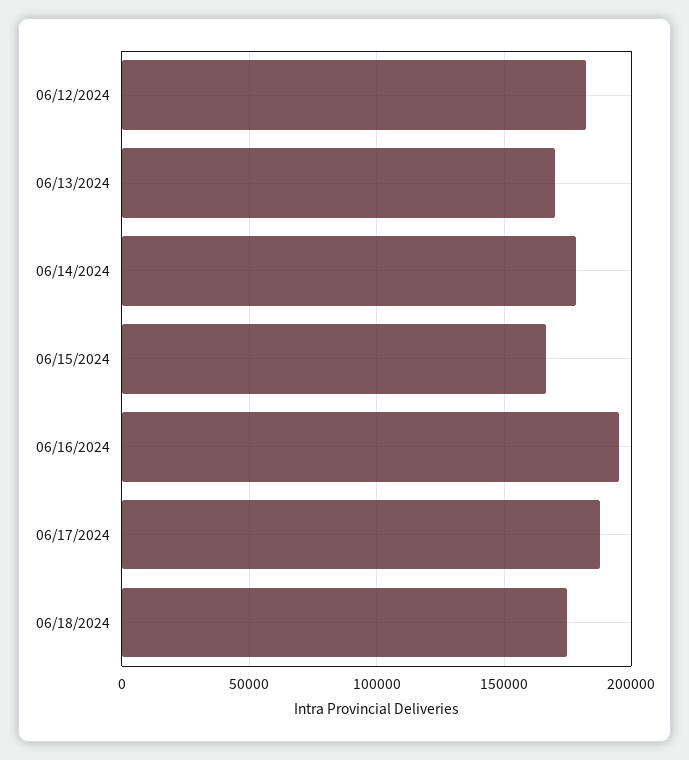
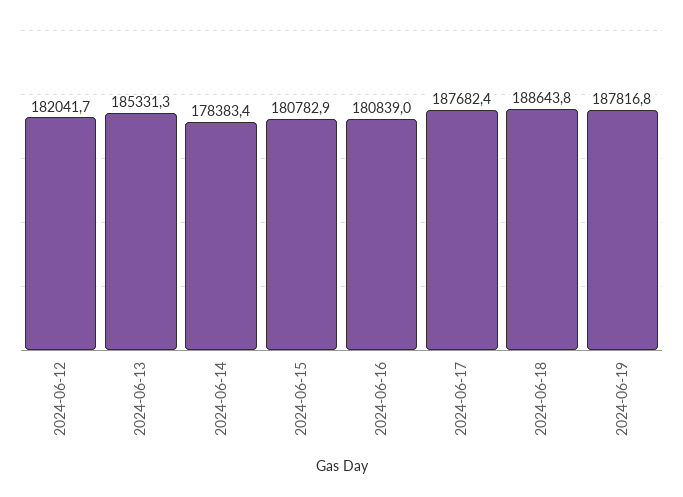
06/13/2024: 170000 -> 185331.3
06/15/2024: 165000 -> 180782.9
06/16/2024: 195000 -> 180839
06/18/2024: 175000 -> 188643.8
2024-06-19: none -> 187816.8

